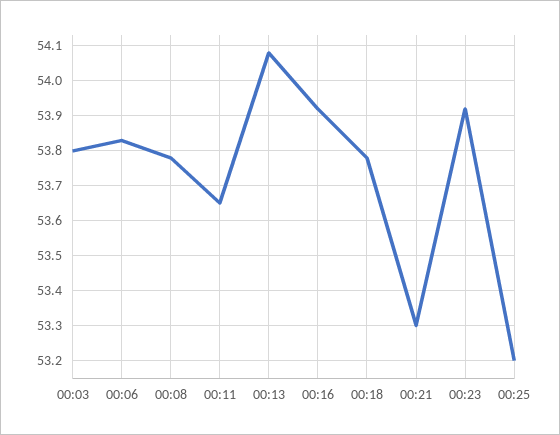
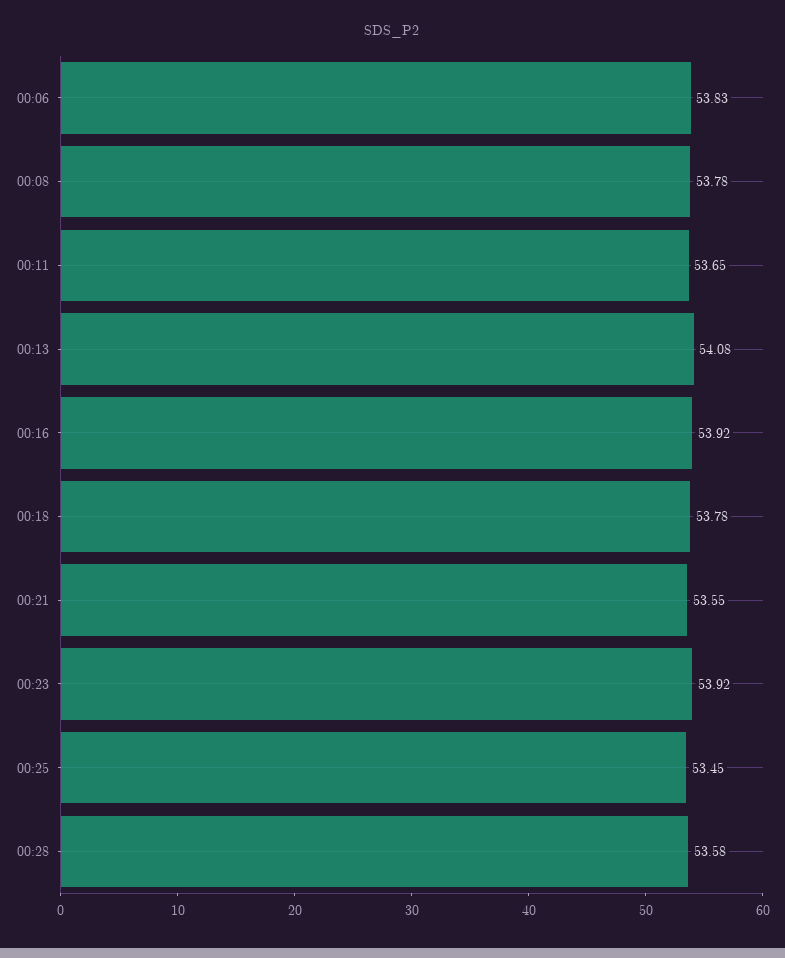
00:03: 53.8 -> none
00:21: 53.3 -> 53.55
00:25: 53.2 -> 53.45
00:28: none -> 53.58

